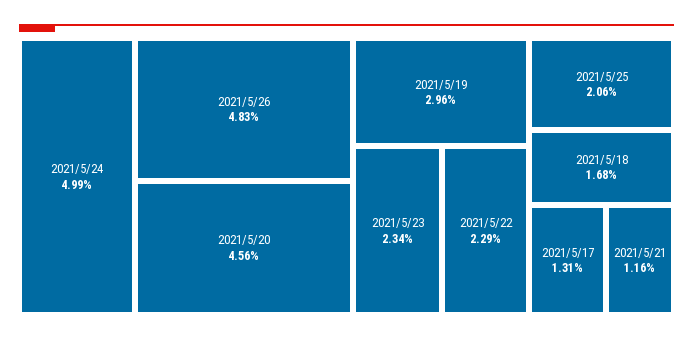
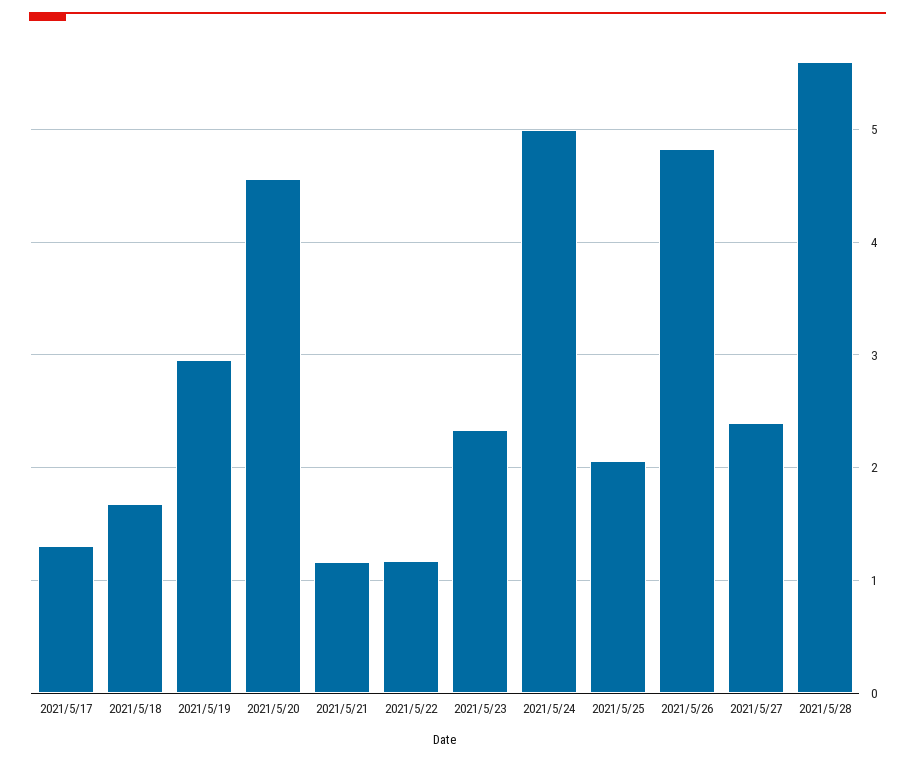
2021/5/22: 2.29 -> 1.2
2021/5/27: none -> 2.4
2021/5/28: none -> 5.6

